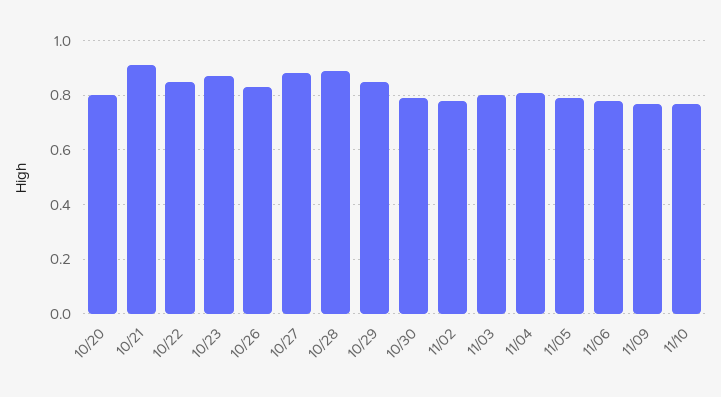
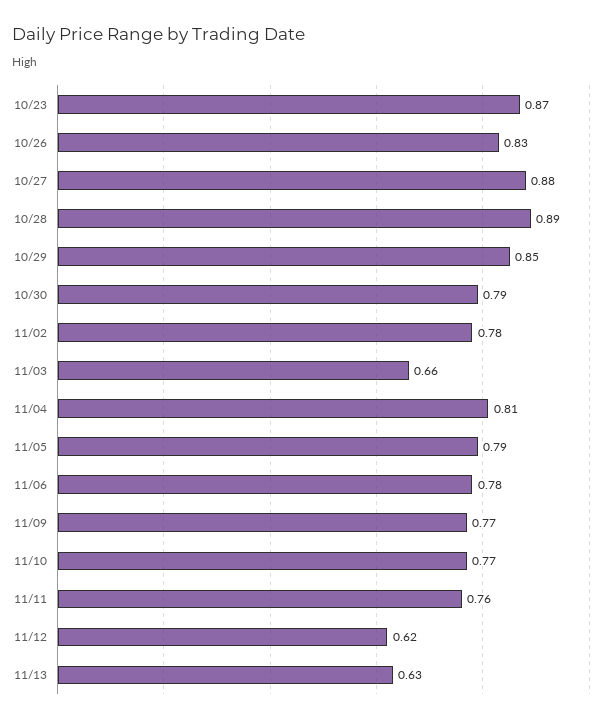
10/20: 0.8 -> none
10/21: 0.9 -> none
10/22: 0.85 -> none
11/03: 0.8 -> 0.66
11/11: none -> 0.76
11/12: none -> 0.62
11/13: none -> 0.63

